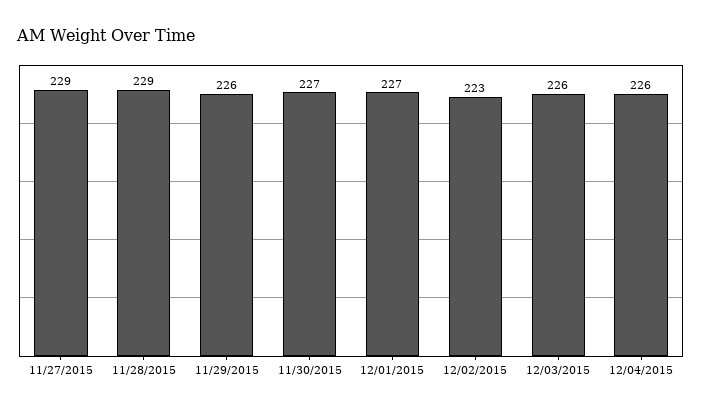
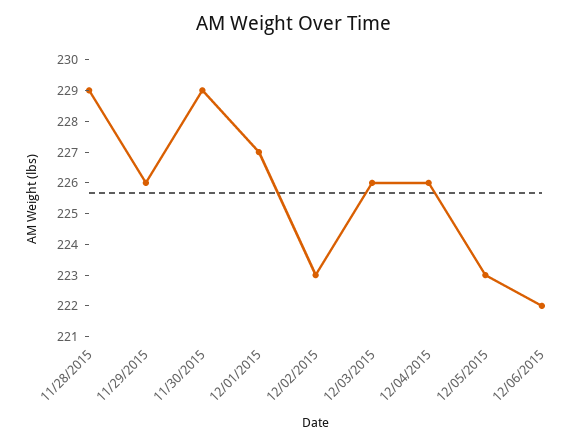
11/27/2015: 229 -> none
11/30/2015: 227 -> 229
12/05/2015: none -> 223
12/06/2015: none -> 222

